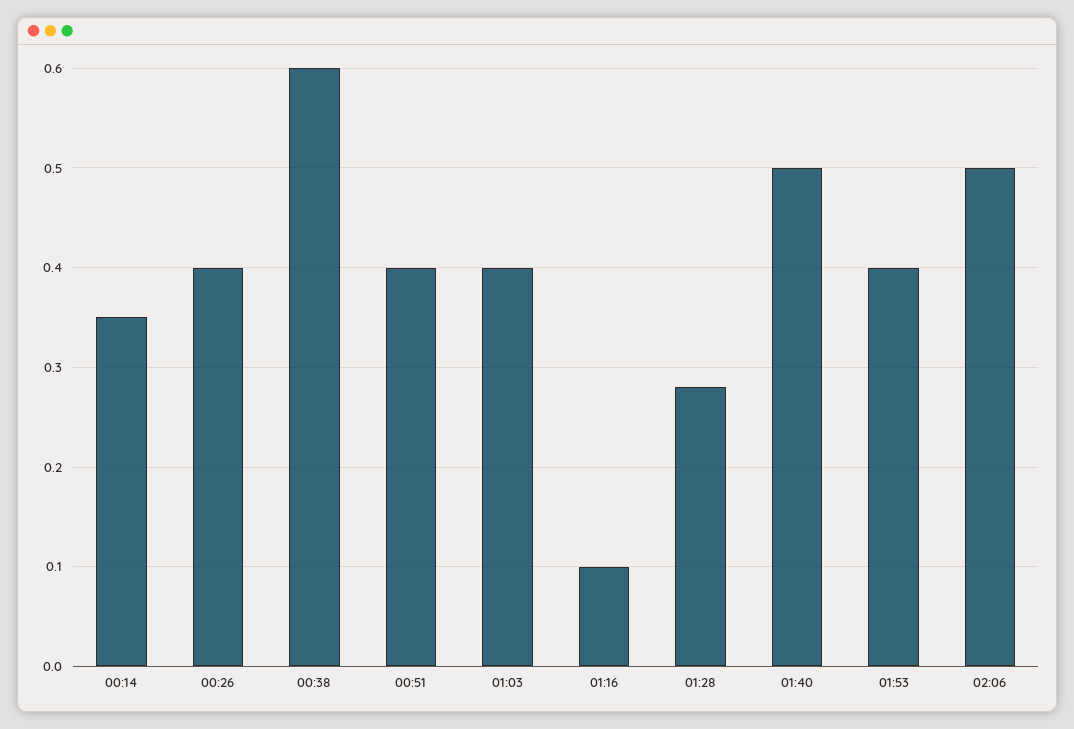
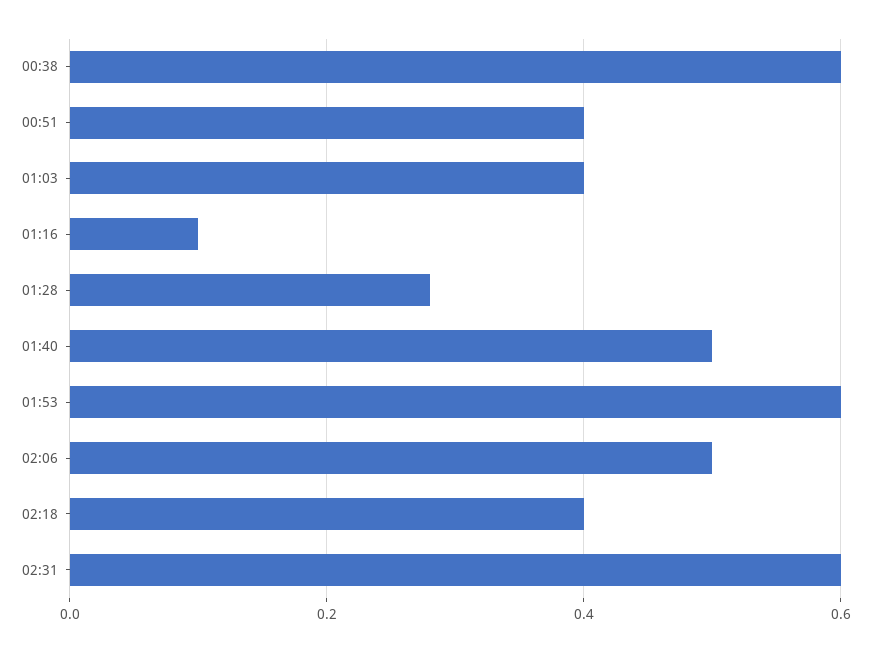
00:14: 0.35 -> none
00:26: 0.4 -> none
01:53: 0.4 -> 0.6
02:18: none -> 0.4
02:31: none -> 0.6

